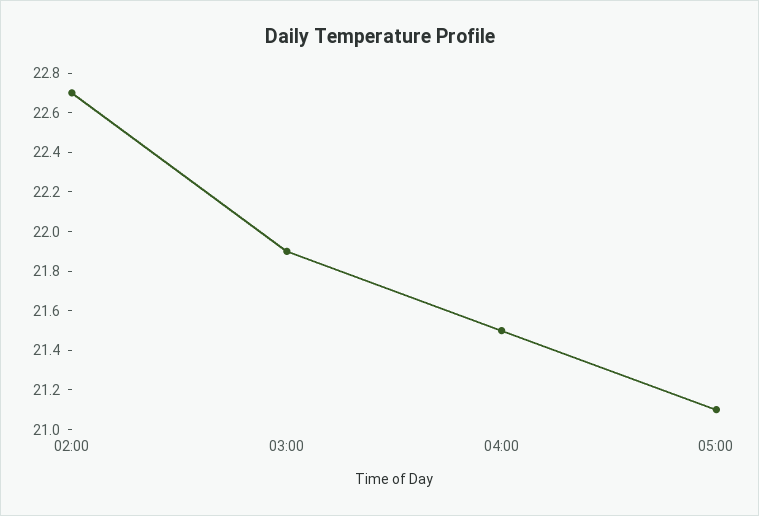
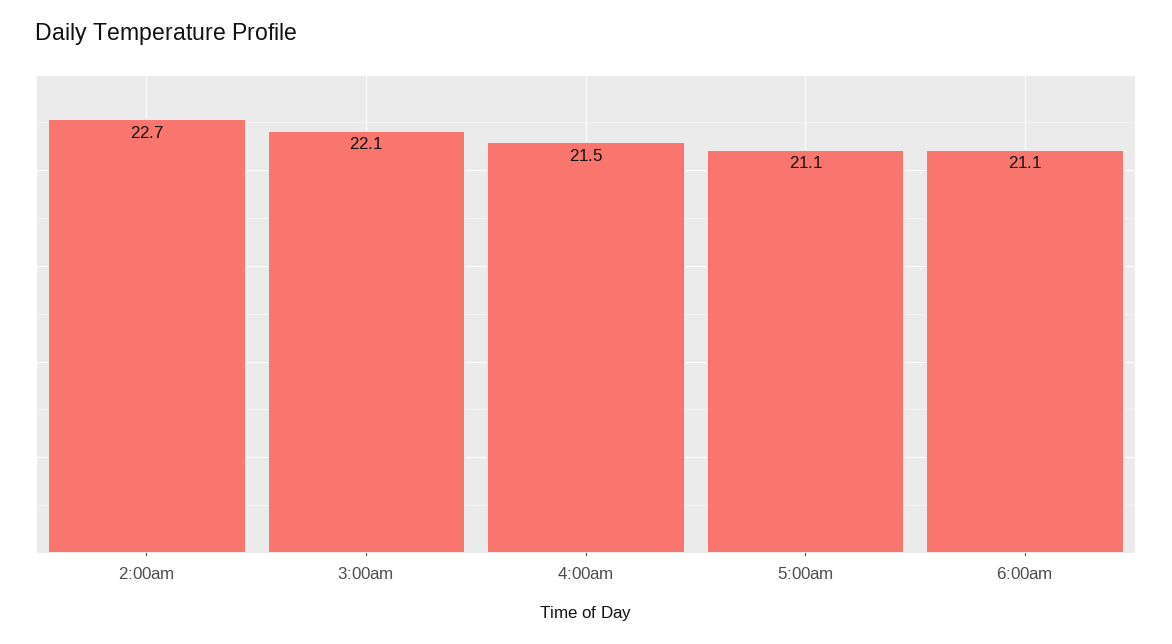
03:00: 21.9 -> 22.1
6:00am: none -> 21.1

